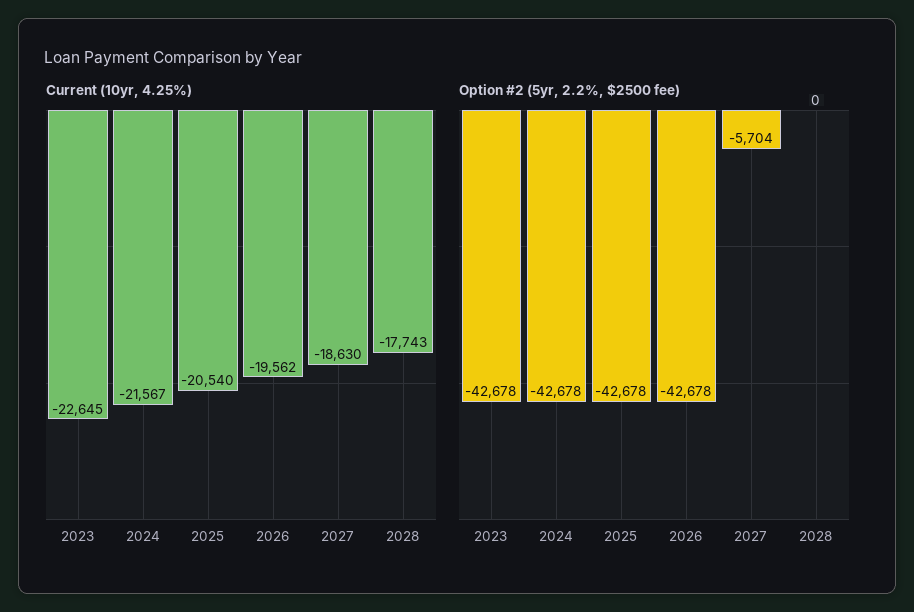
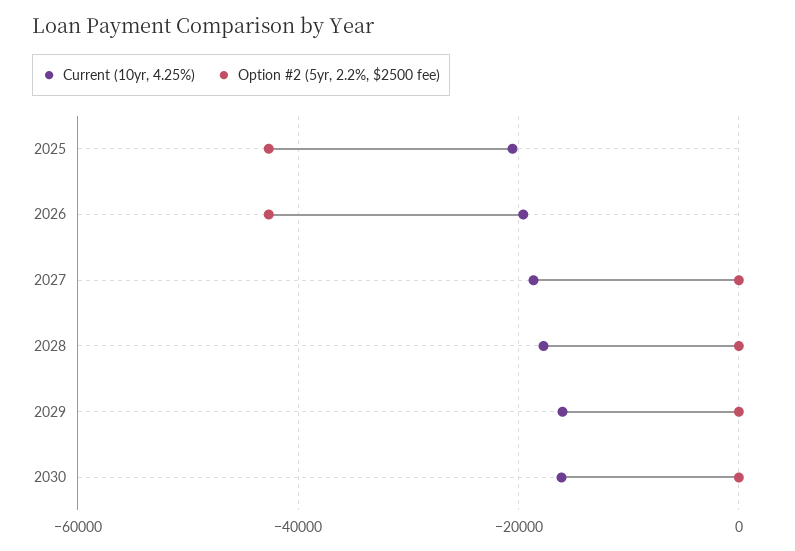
Current (10yr, 4.25%), 2023: -22645 -> none
Current (10yr, 4.25%), 2024: -21567 -> none
Option #2 (5yr, 2.2%, $2500 fee), 2023: -42678 -> none
Option #2 (5yr, 2.2%, $2500 fee), 2024: -42678 -> none
Option #2 (5yr, 2.2%, $2500 fee), 2027: -5704 -> 0
Current (10yr, 4.25%), 2029: none -> -16000
Option #2 (5yr, 2.2%, $2500 fee), 2029: none -> 0
Current (10yr, 4.25%), 2030: none -> -16000
Option #2 (5yr, 2.2%, $2500 fee), 2030: none -> 0

